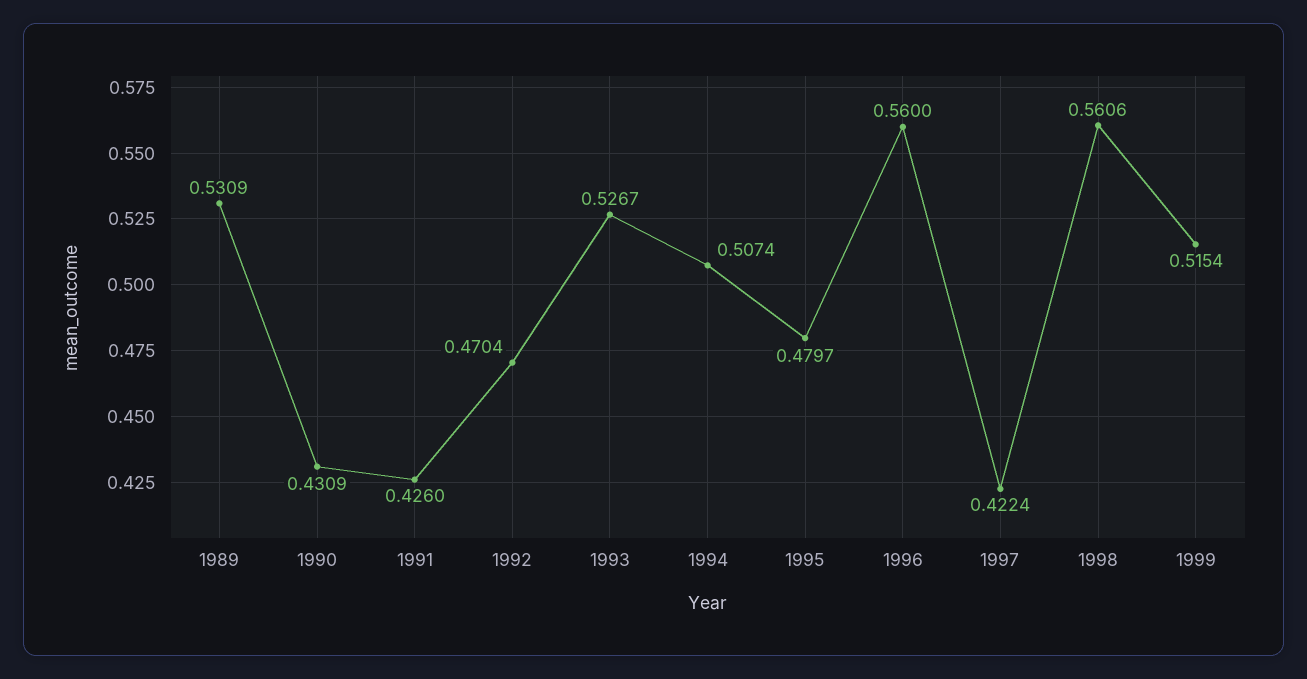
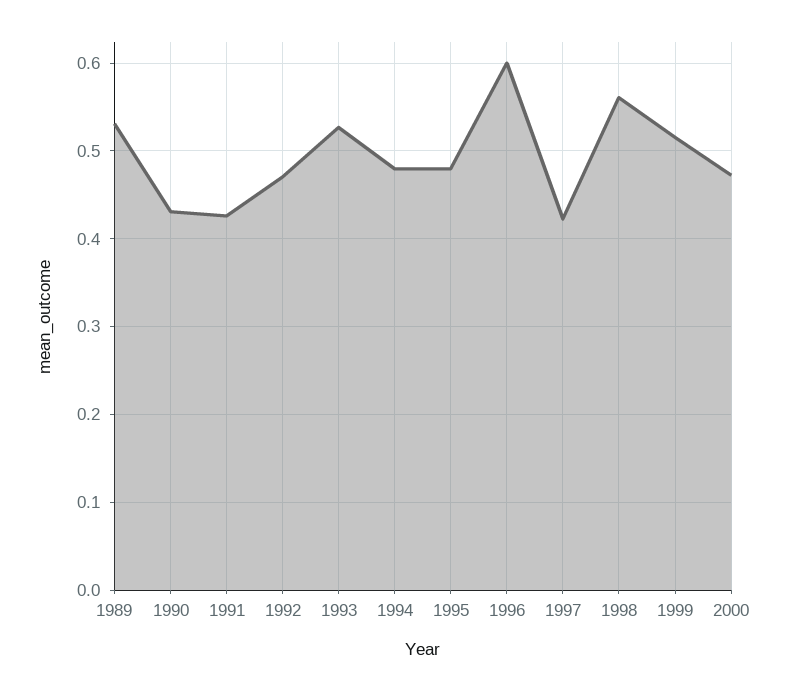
1994: 0.5074 -> 0.48
1996: 0.56 -> 0.6
2000: none -> 0.47

